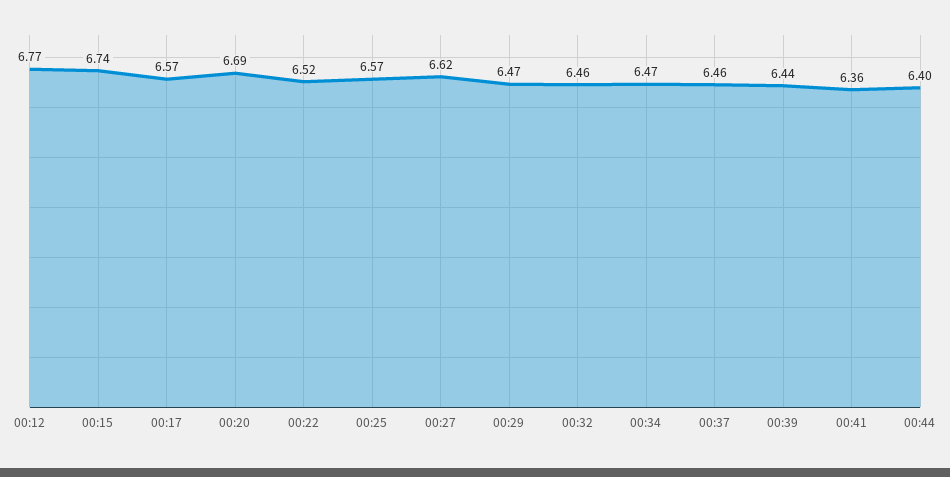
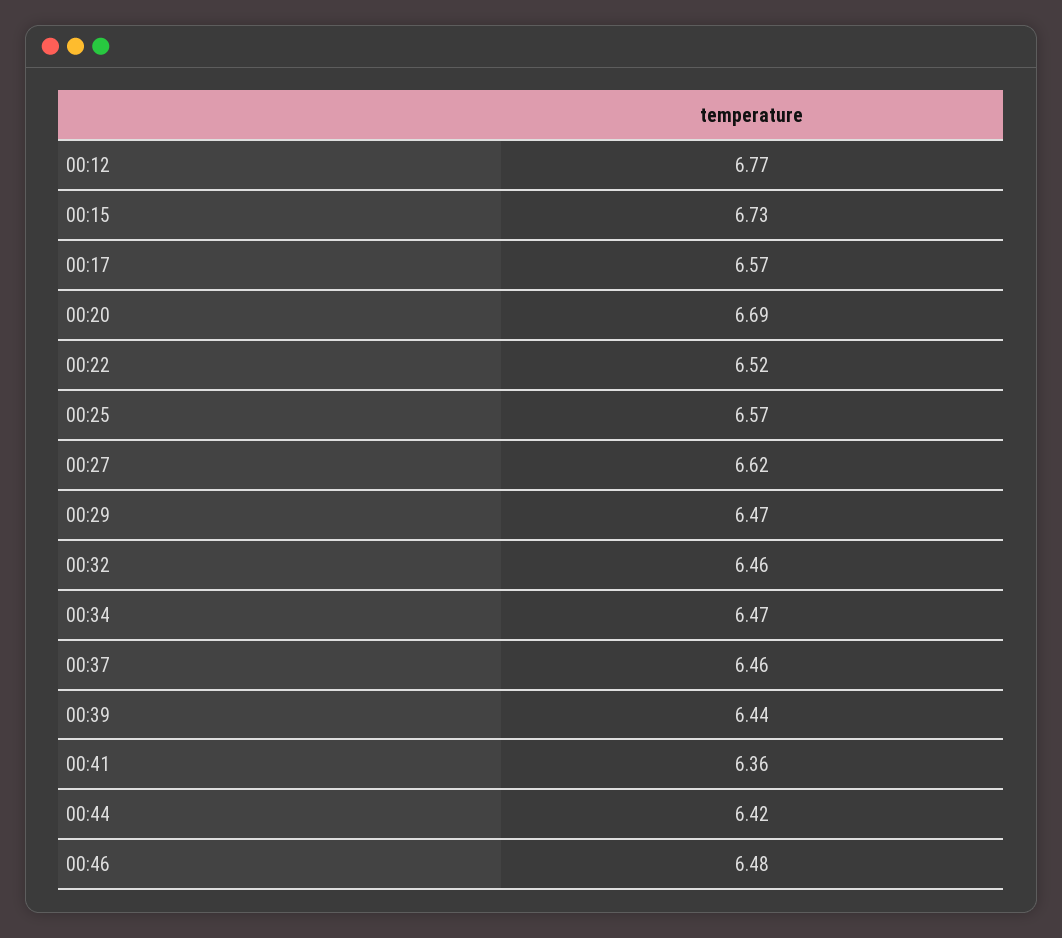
00:15: 6.74 -> 6.73
00:44: 6.4 -> 6.42
00:46: none -> 6.48

